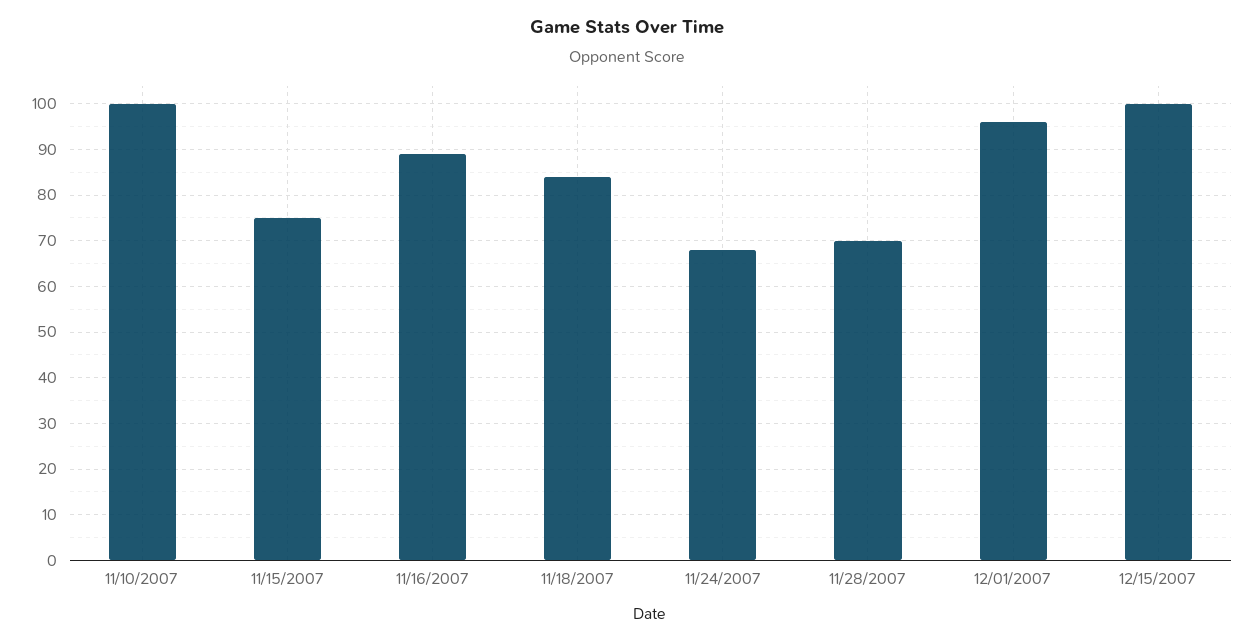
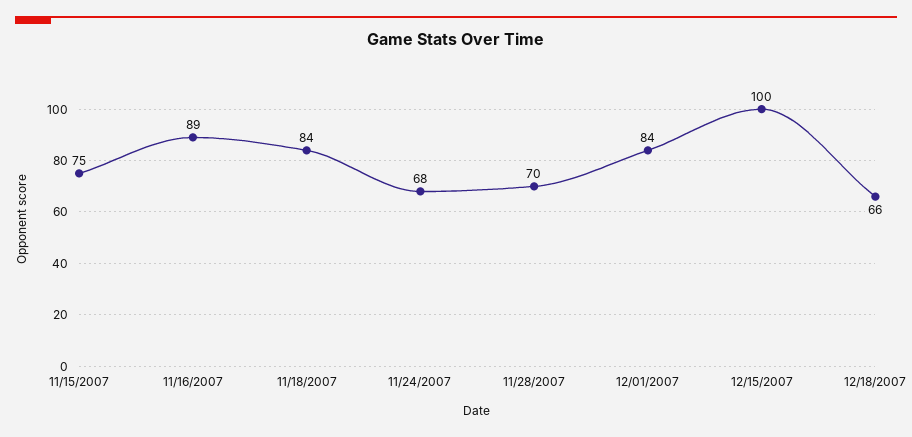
11/10/2007: 100 -> none
12/01/2007: 95 -> 84
12/18/2007: none -> 66

